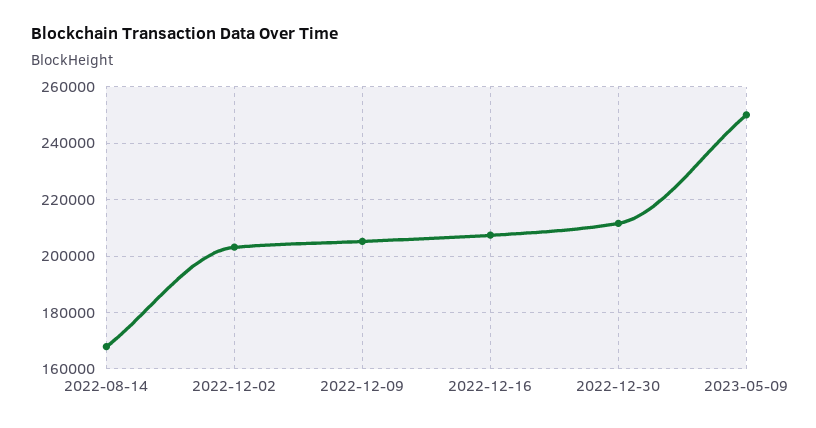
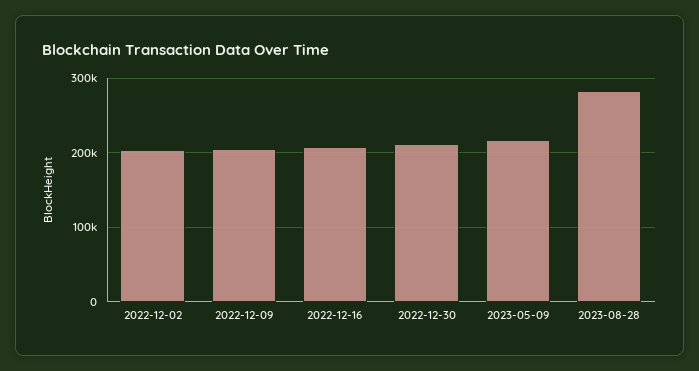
2022-08-14: 167500 -> none
2023-05-09: 250000 -> 220000
2023-08-28: none -> 280000

